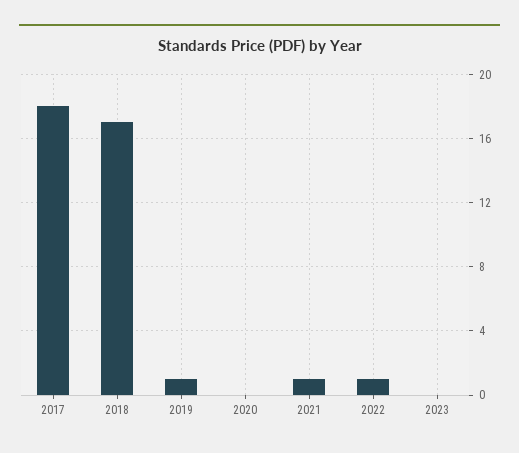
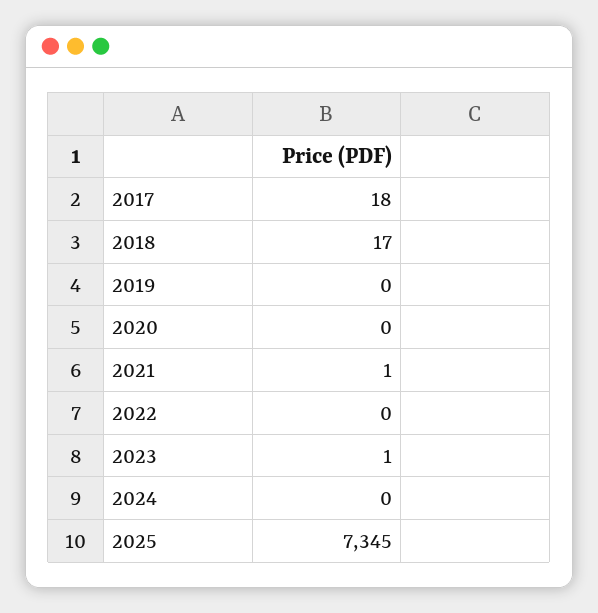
2019: 1 -> 0
2022: 1 -> 0
2023: 0 -> 1
2024: none -> 0
2025: none -> 7345

